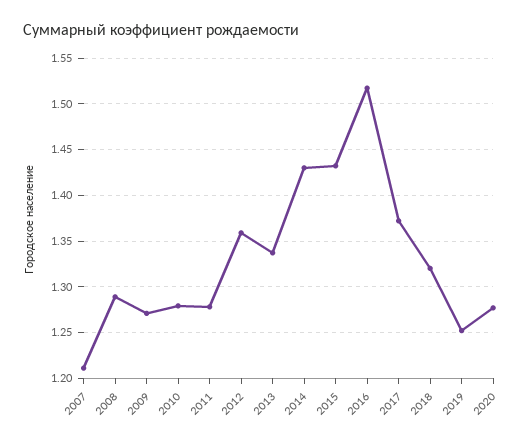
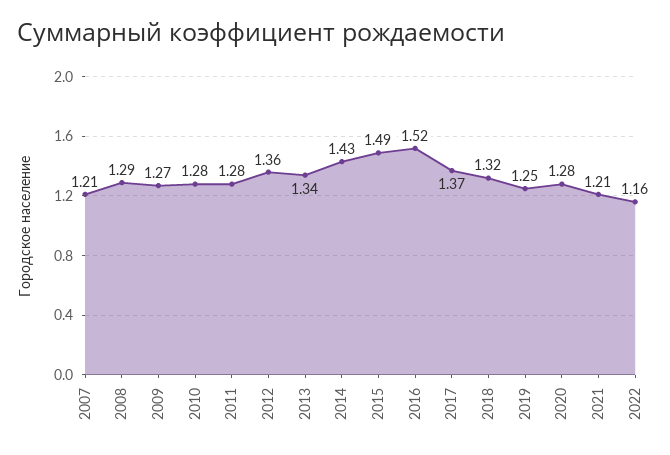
2015: 1.43 -> 1.49
2021: none -> 1.21
2022: none -> 1.16

